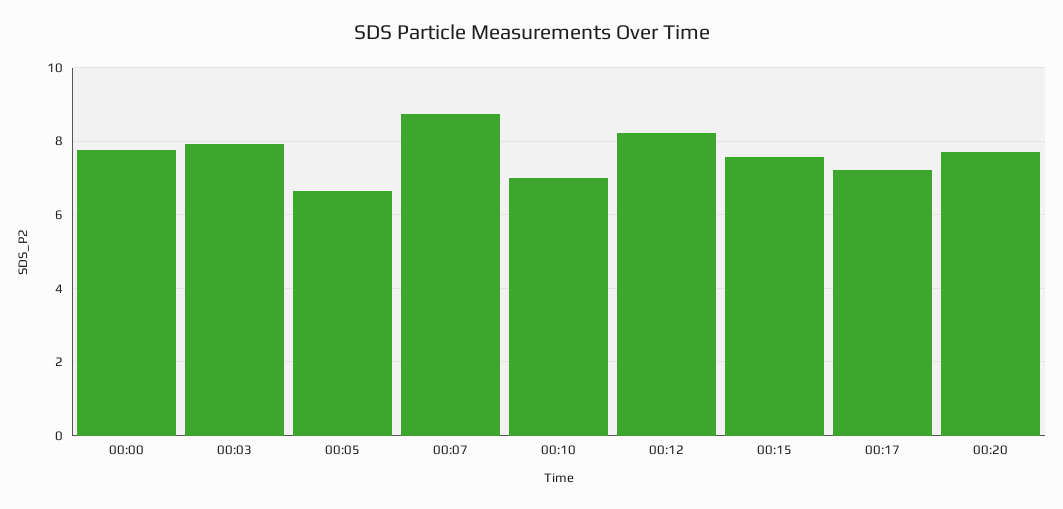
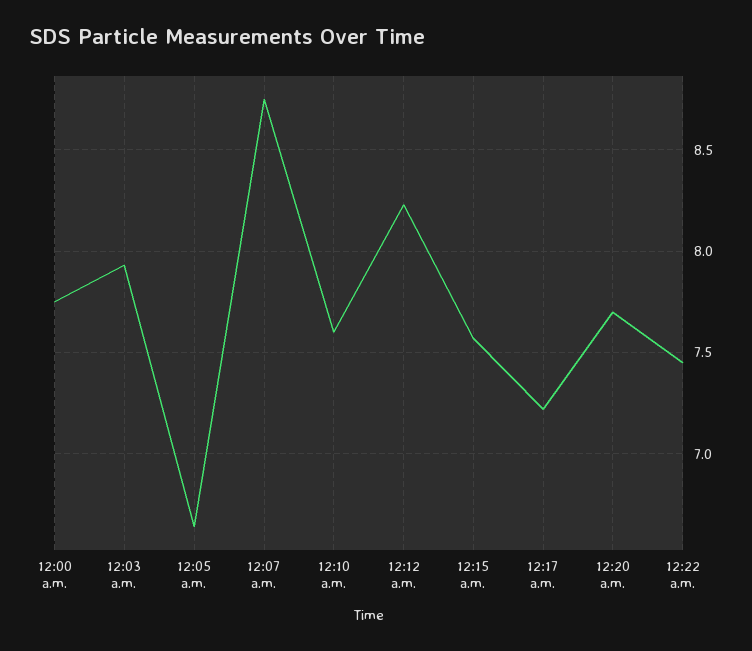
00:10: 7 -> 7.6
12:22 a.m.: none -> 7.45

